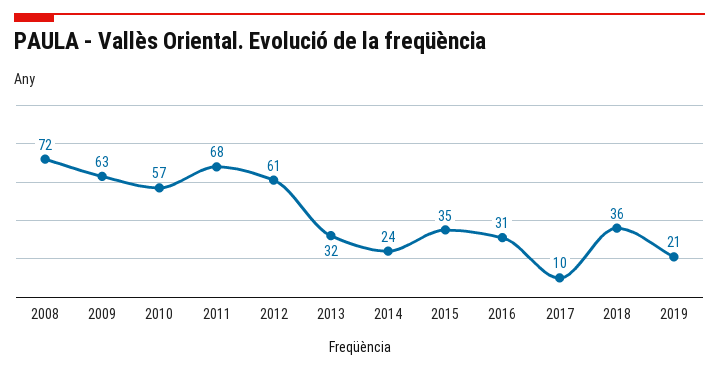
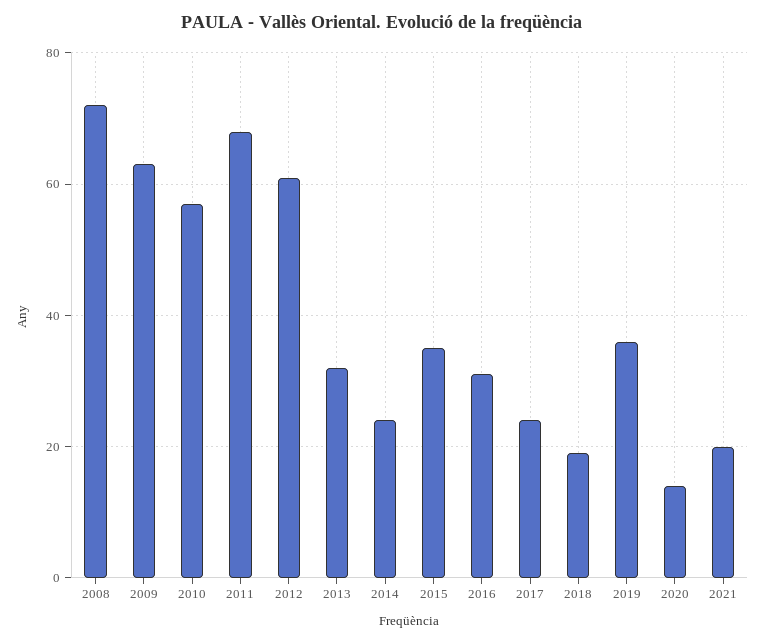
2017: 10 -> 25
2018: 36 -> 20
2019: 21 -> 35
2020: none -> 15
2021: none -> 20

